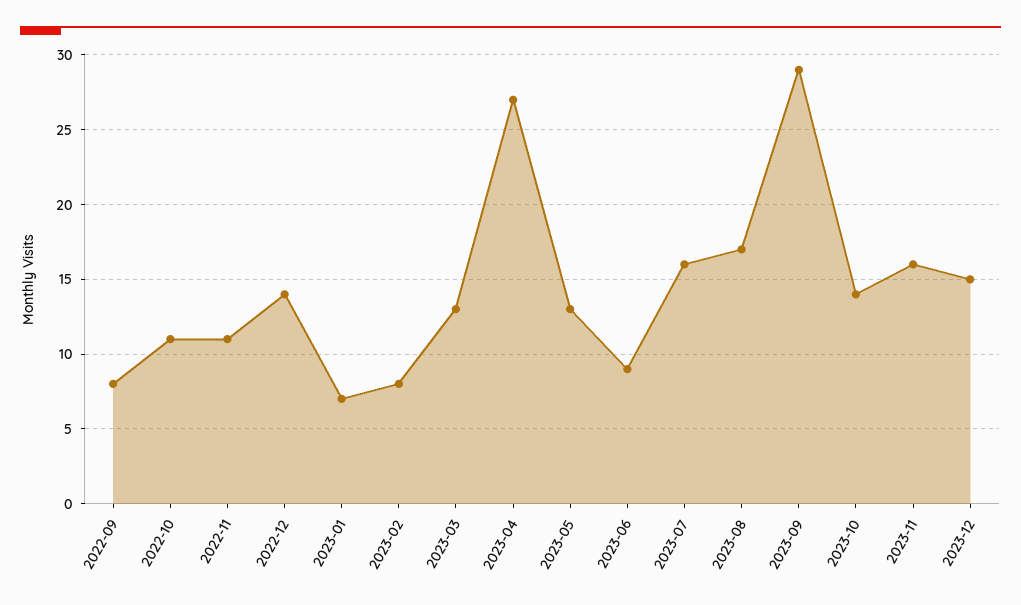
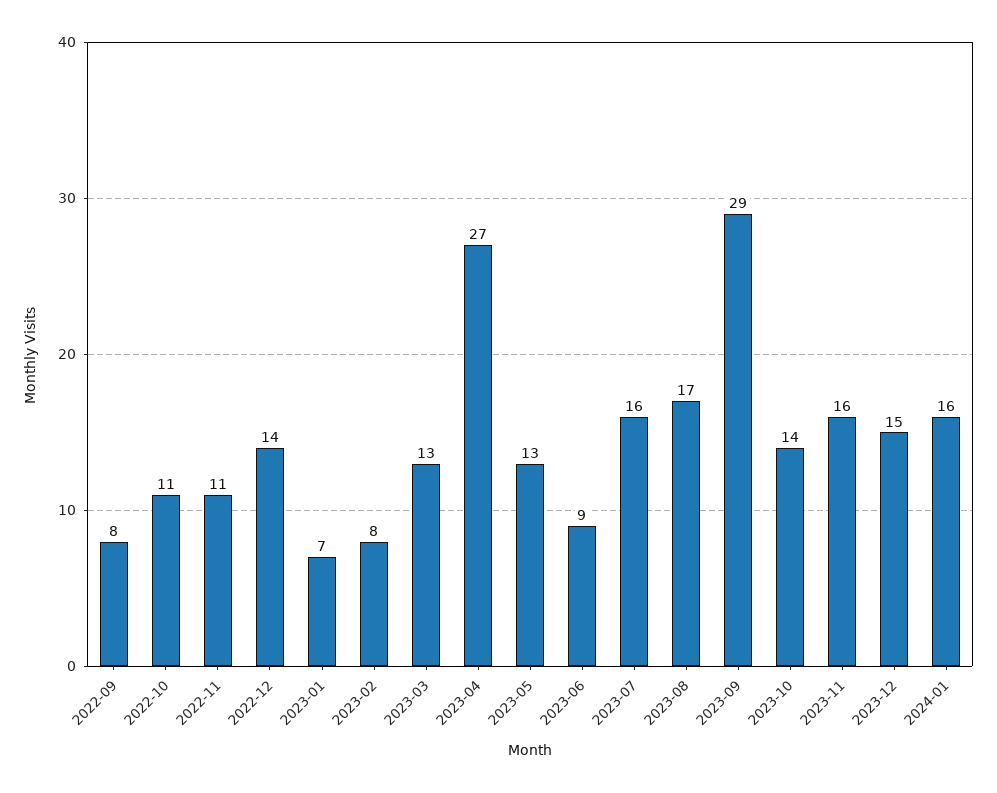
2024-01: none -> 16

